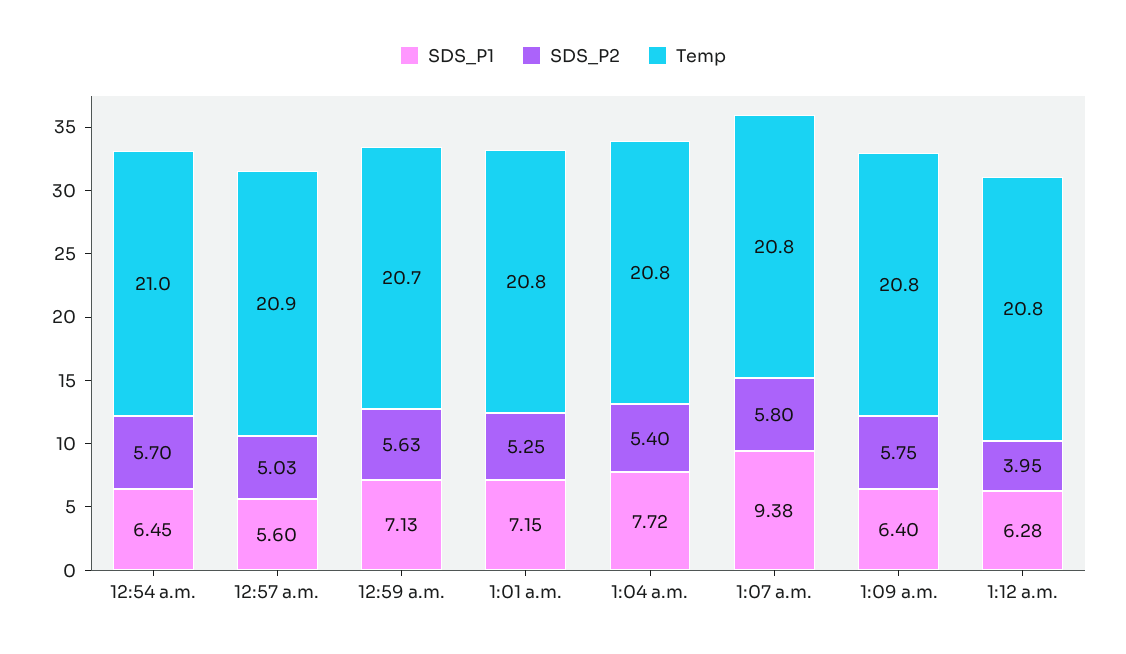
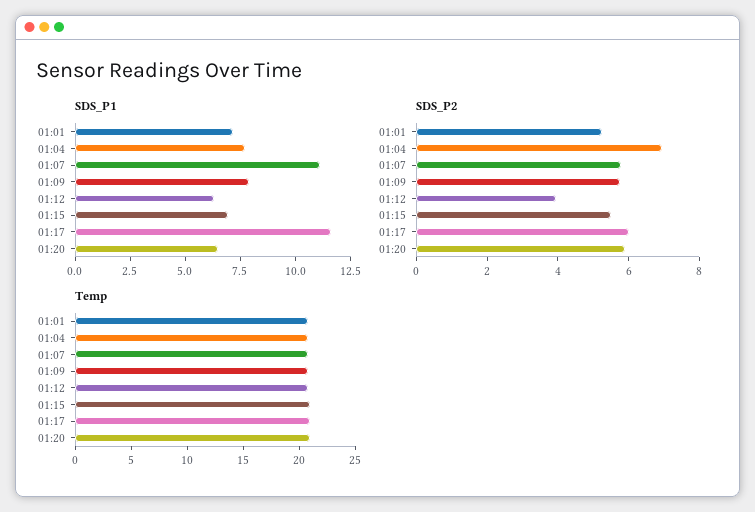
SDS_P1, 12:54 a.m.: 6.45 -> none
SDS_P2, 12:54 a.m.: 5.7 -> none
Temp, 12:54 a.m.: 21 -> none
SDS_P1, 12:57 a.m.: 5.6 -> none
SDS_P2, 12:57 a.m.: 5.03 -> none
Temp, 12:57 a.m.: 20.9 -> none
SDS_P1, 12:59 a.m.: 7.13 -> none
SDS_P2, 12:59 a.m.: 5.63 -> none
Temp, 12:59 a.m.: 20.7 -> none
SDS_P2, 1:04 a.m.: 5.4 -> 7
SDS_P1, 1:07 a.m.: 9.38 -> 11
SDS_P1, 1:09 a.m.: 6.4 -> 8
SDS_P1, 01:15: none -> 7
SDS_P1, 01:17: none -> 11.5
SDS_P1, 01:20: none -> 6.5
SDS_P2, 01:15: none -> 5.5
SDS_P2, 01:17: none -> 6
SDS_P2, 01:20: none -> 6
Temp, 01:15: none -> 21
Temp, 01:17: none -> 21
Temp, 01:20: none -> 21

